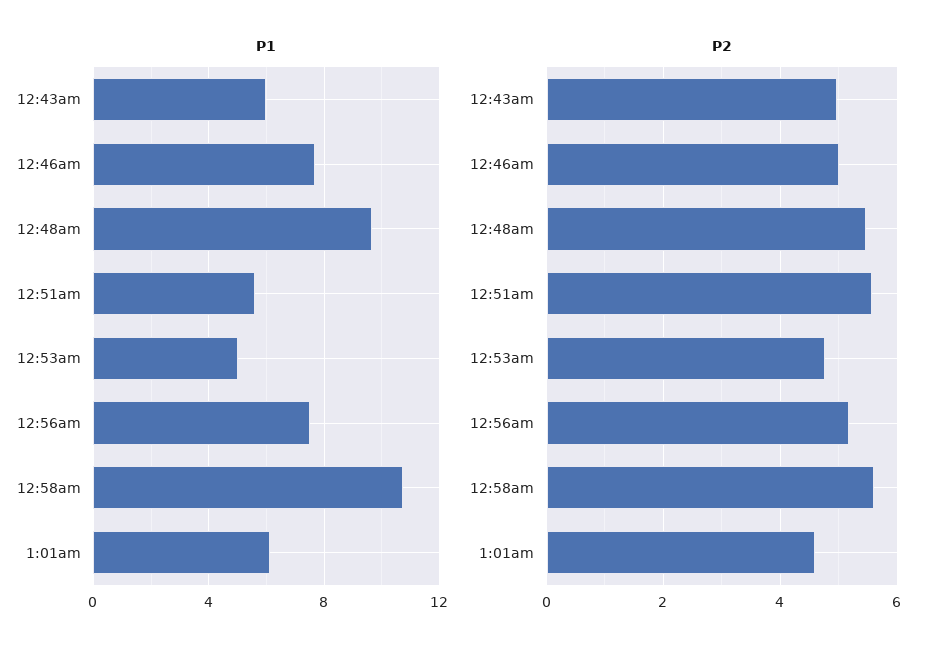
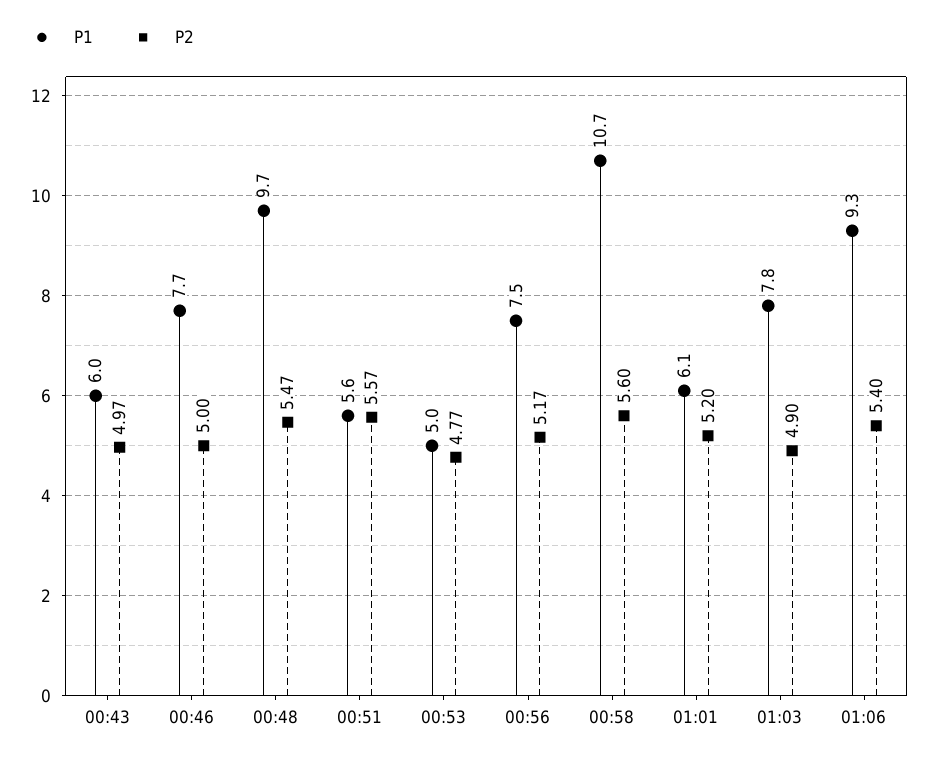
P2, 1:01am: 4.6 -> 5.2
P1, 01:03: none -> 7.8
P2, 01:03: none -> 4.9
P1, 01:06: none -> 9.3
P2, 01:06: none -> 5.4

